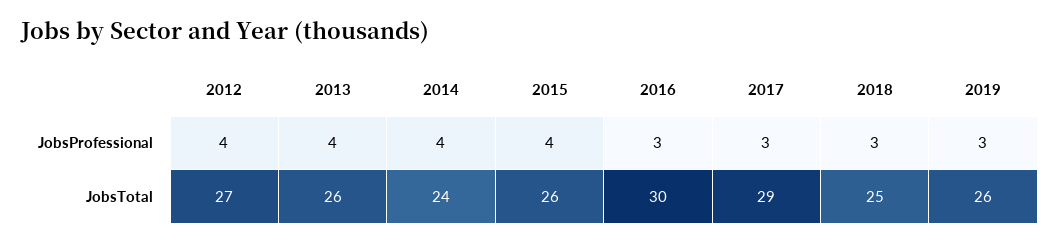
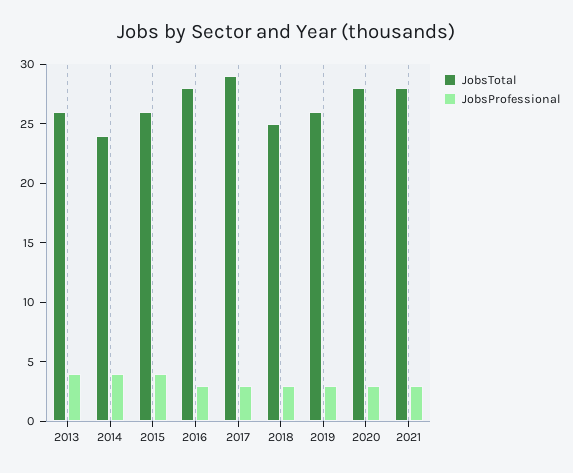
JobsProfessional, 2012: 4 -> none
JobsTotal, 2012: 27 -> none
JobsTotal, 2016: 30 -> 28
JobsTotal, 2020: none -> 28
JobsProfessional, 2020: none -> 3
JobsTotal, 2021: none -> 28
JobsProfessional, 2021: none -> 3

